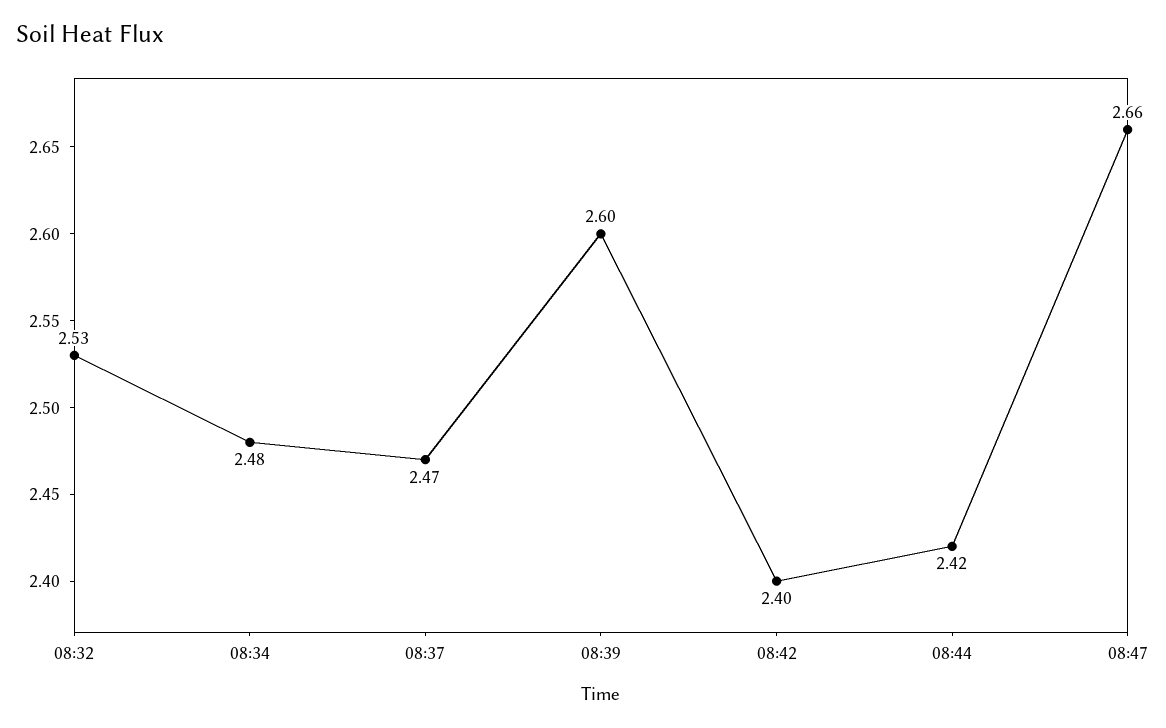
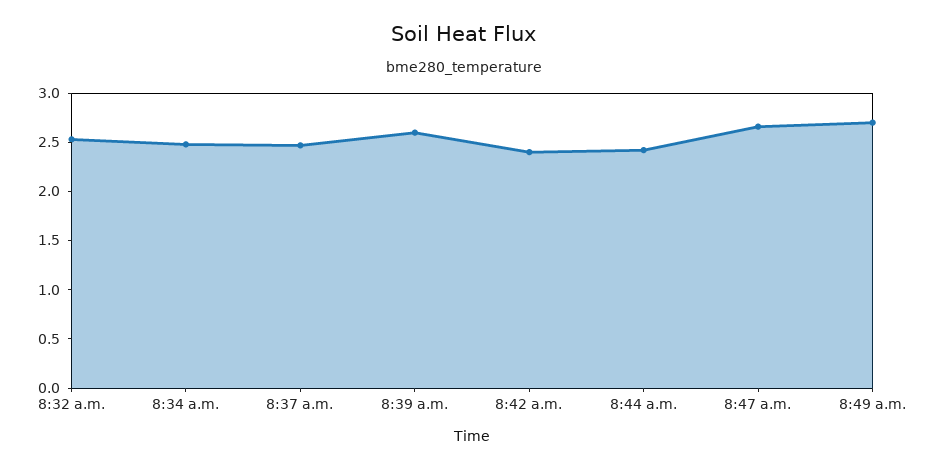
8:49 a.m.: none -> 2.7

